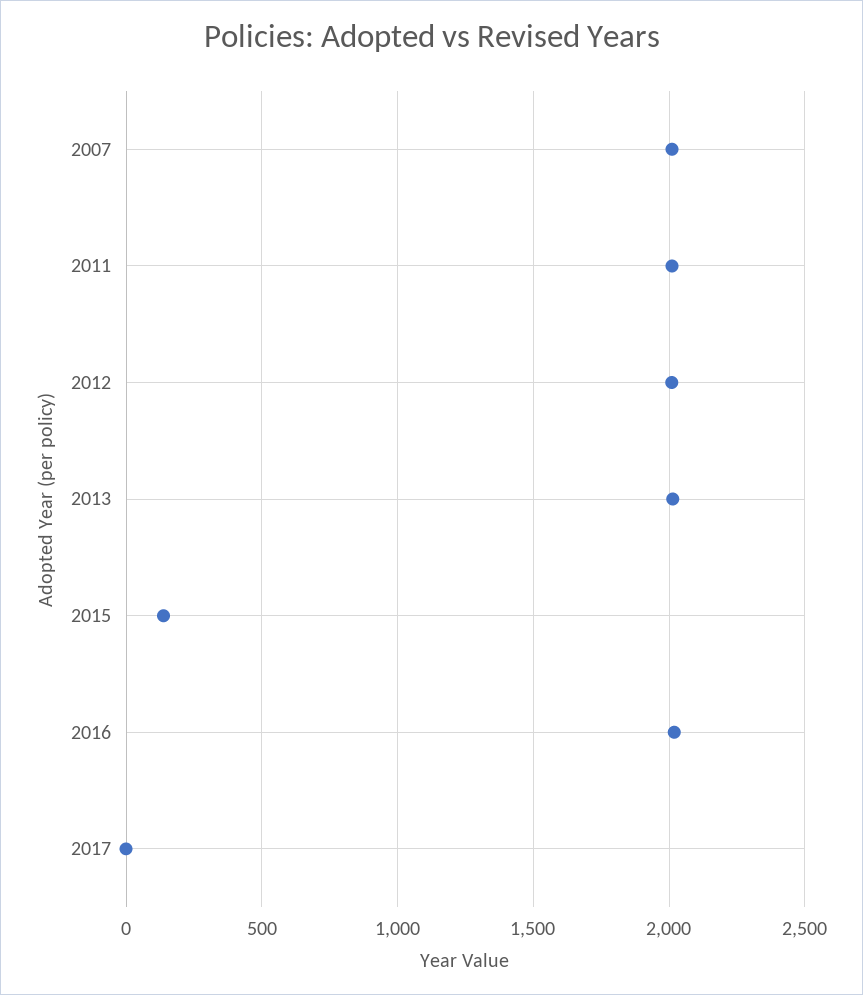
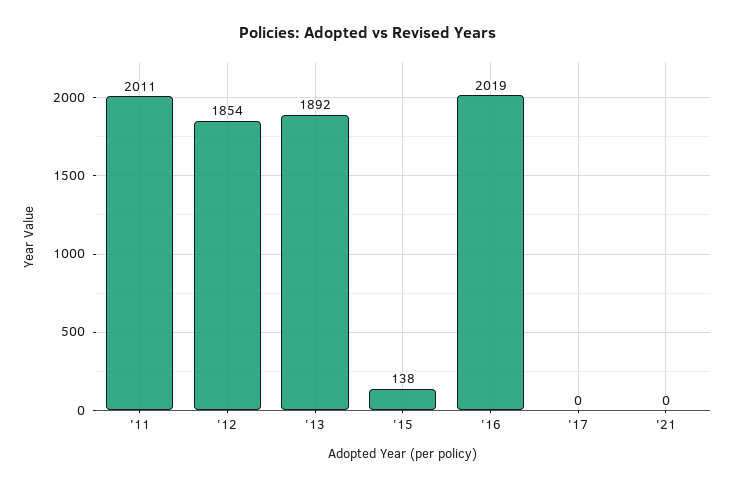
2007: 2000 -> none
2012: 2000 -> 1854
2013: 2000 -> 1892
'21: none -> 0

